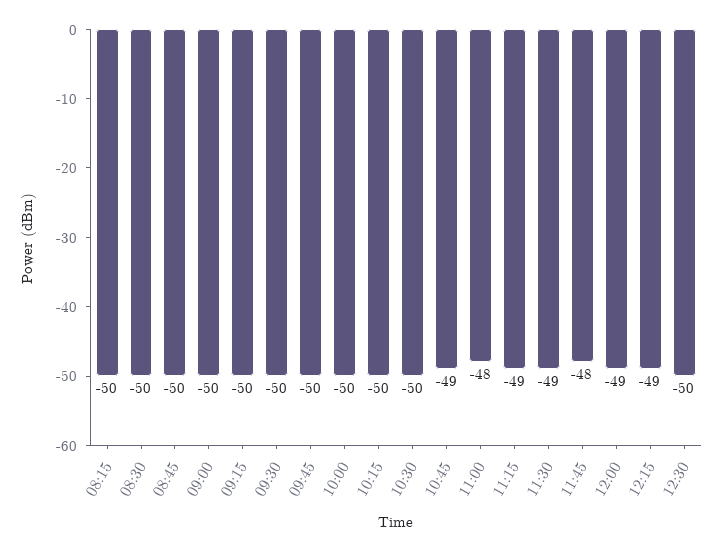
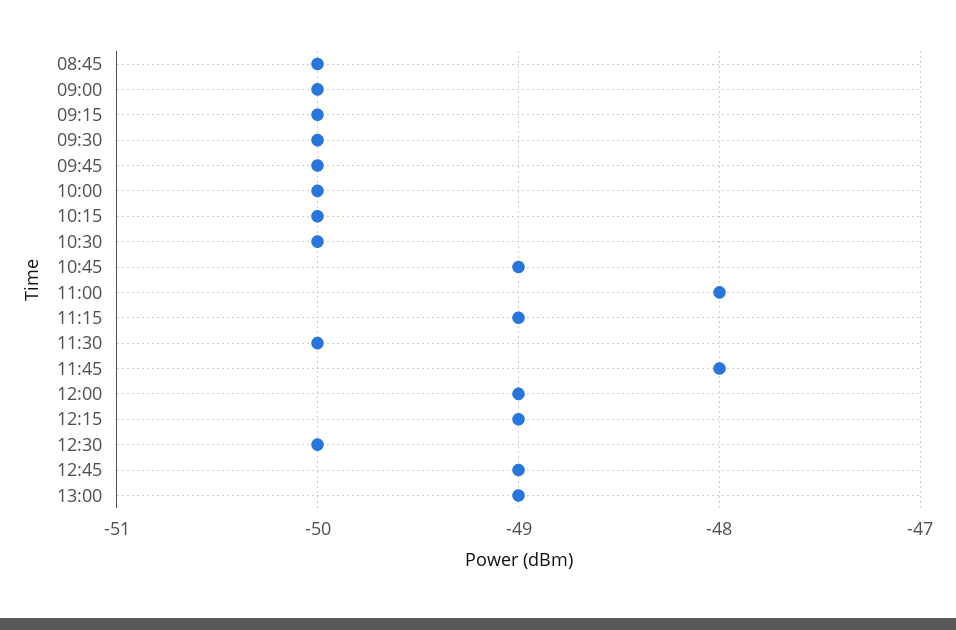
08:15: -50 -> none
08:30: -50 -> none
11:30: -49 -> -50
12:45: none -> -49
13:00: none -> -49

